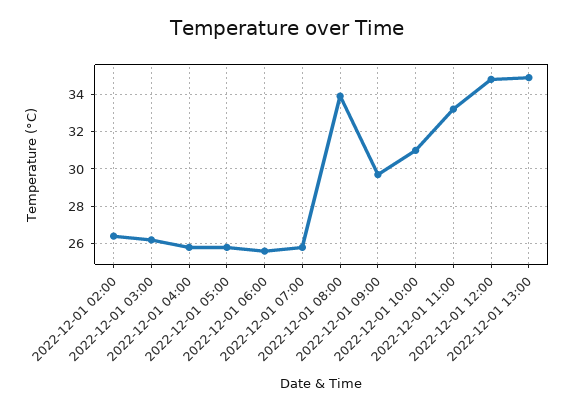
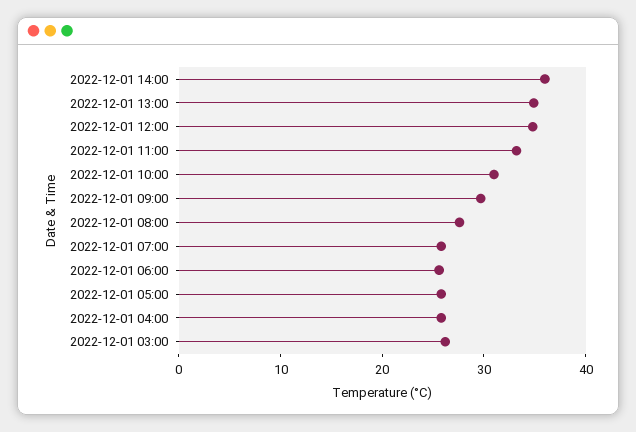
2022-12-01 02:00: 26.5 -> none
2022-12-01 08:00: 34 -> 28
2022-12-01 14:00: none -> 36

